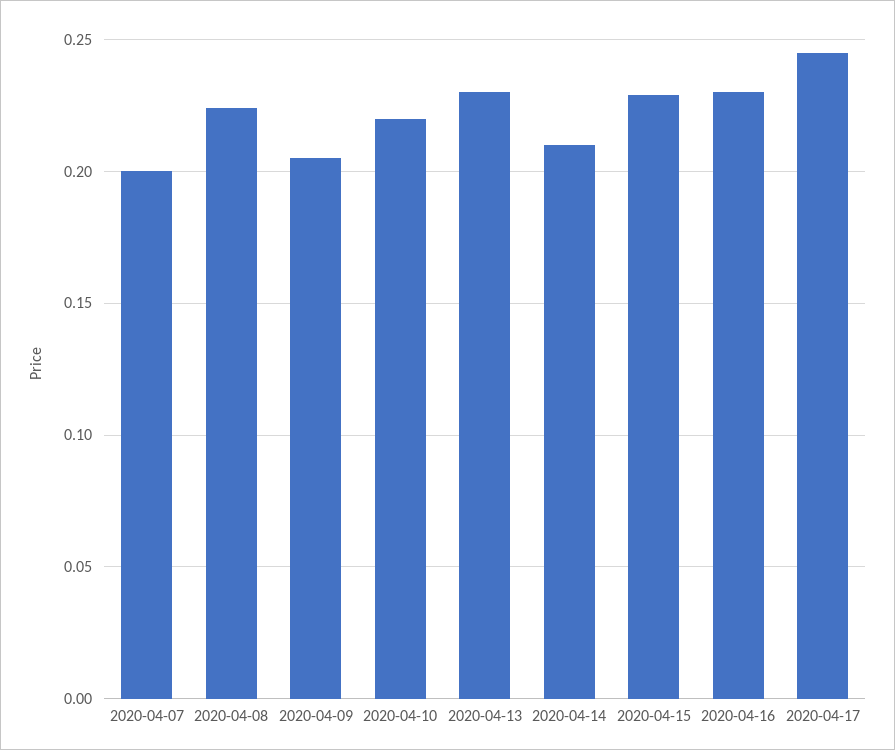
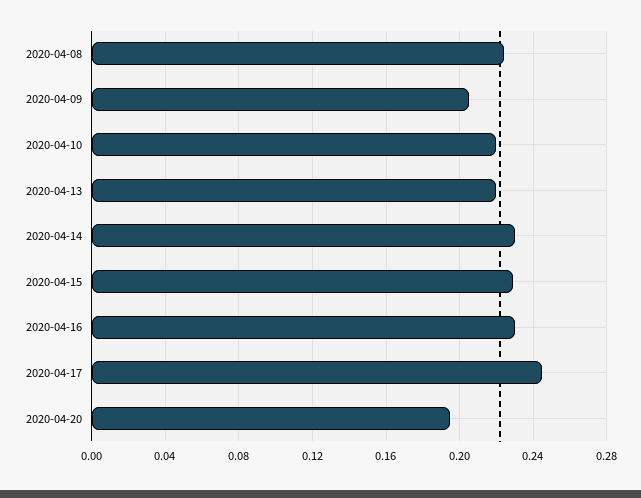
2020-04-07: 0.2 -> none
2020-04-13: 0.23 -> 0.22
2020-04-14: 0.21 -> 0.23
2020-04-20: none -> 0.195

